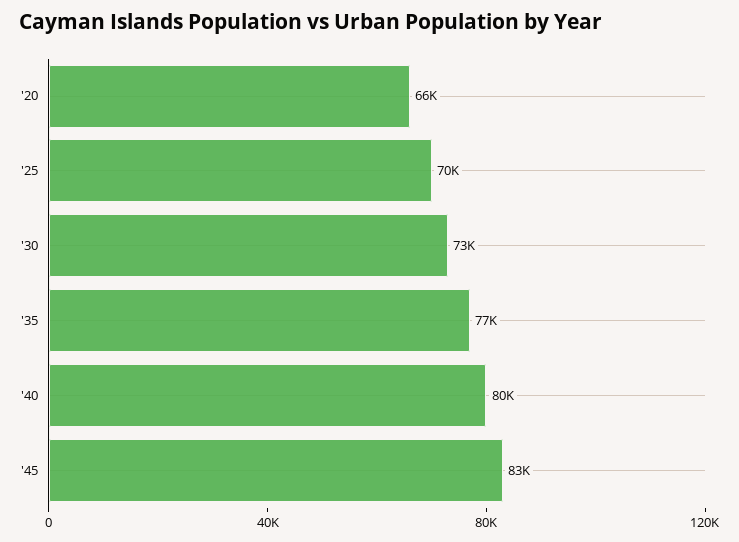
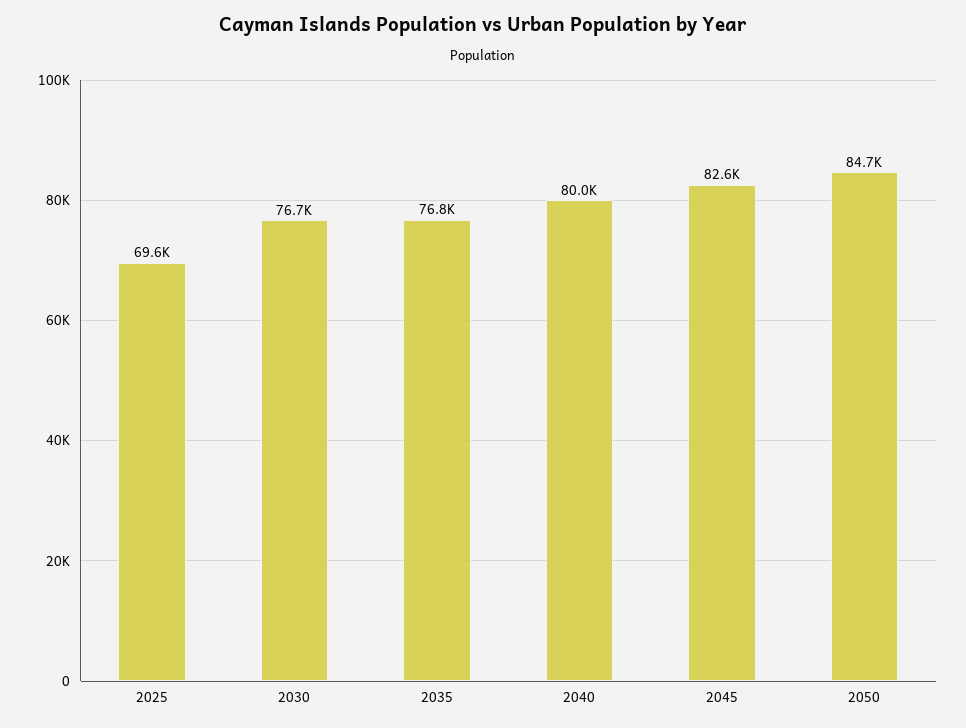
'20: 66000 -> none
'30: 73000 -> 76700
2050: none -> 84700

